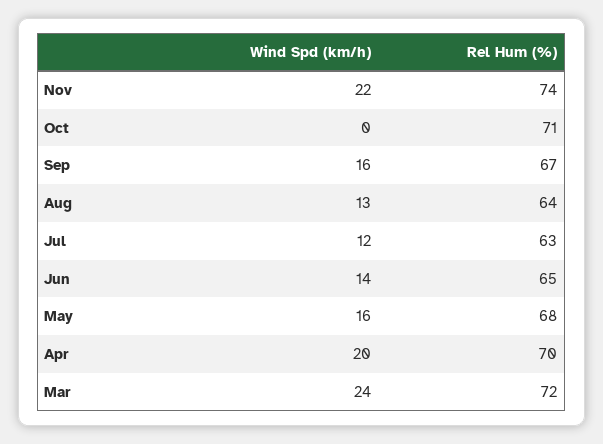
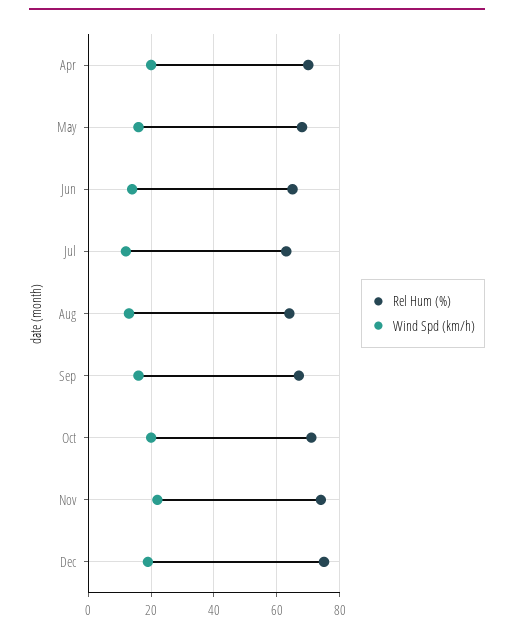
Wind Spd (km/h), Oct: 0 -> 20
Wind Spd (km/h), Mar: 24 -> none
Rel Hum (%), Mar: 72 -> none
Rel Hum (%), Dec: none -> 75
Wind Spd (km/h), Dec: none -> 20

